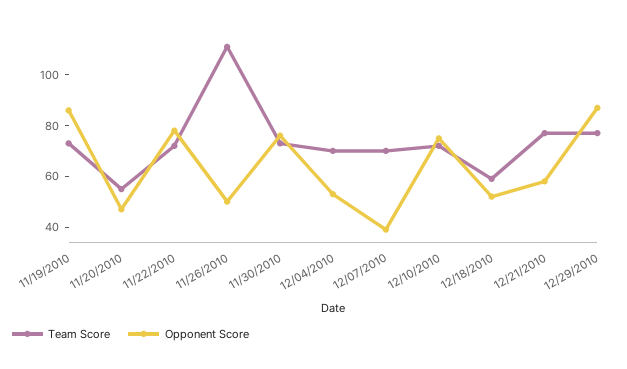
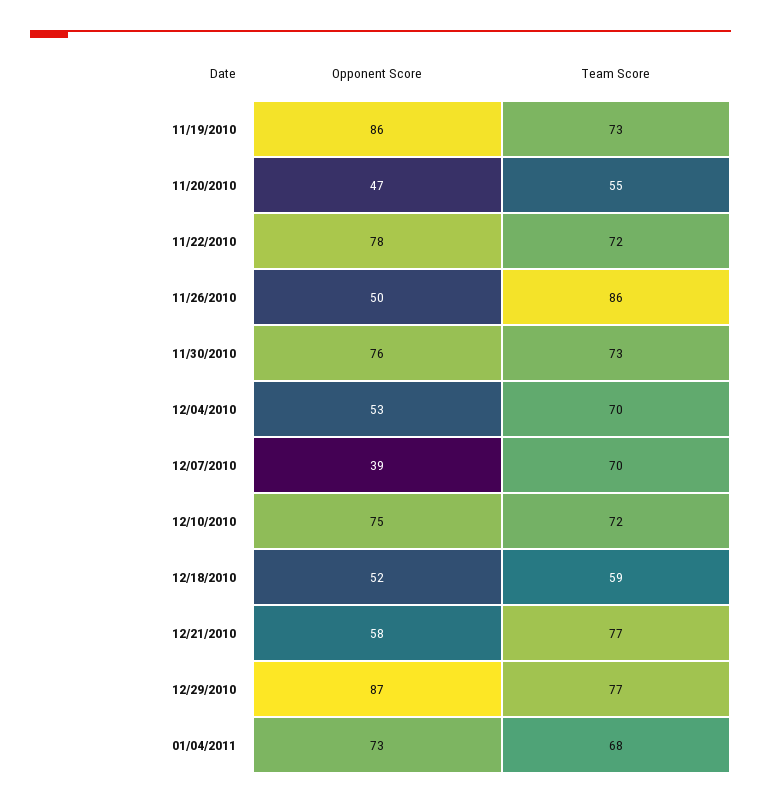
Team Score, 11/26/2010: 110 -> 86
Opponent Score, 01/04/2011: none -> 73
Team Score, 01/04/2011: none -> 68

